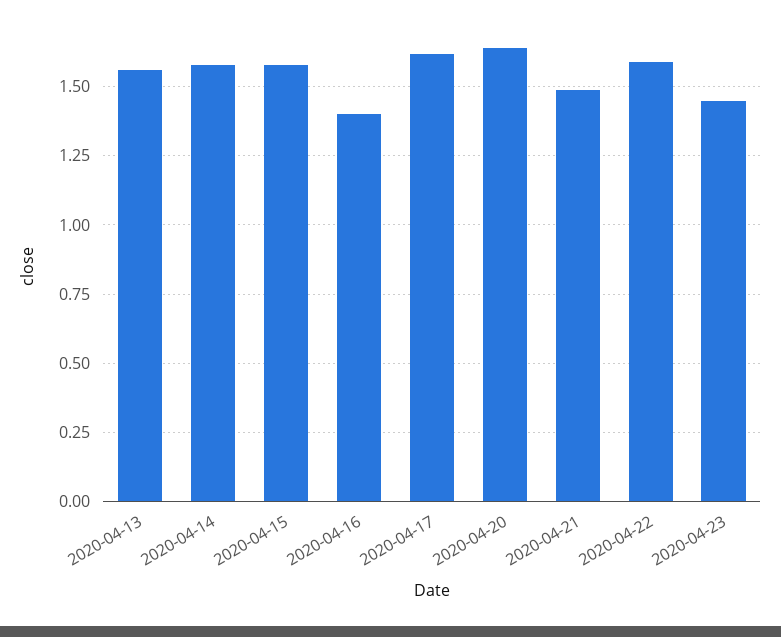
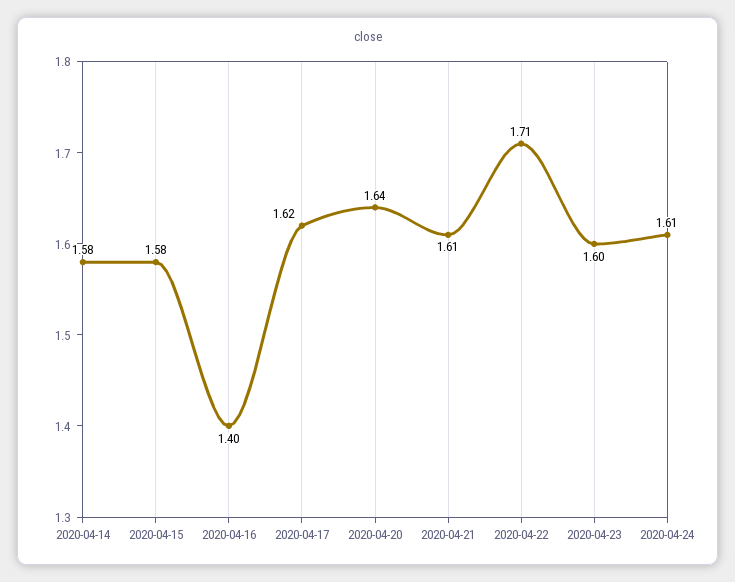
2020-04-13: 1.55 -> none
2020-04-21: 1.5 -> 1.61
2020-04-22: 1.6 -> 1.71
2020-04-23: 1.45 -> 1.6
2020-04-24: none -> 1.61

